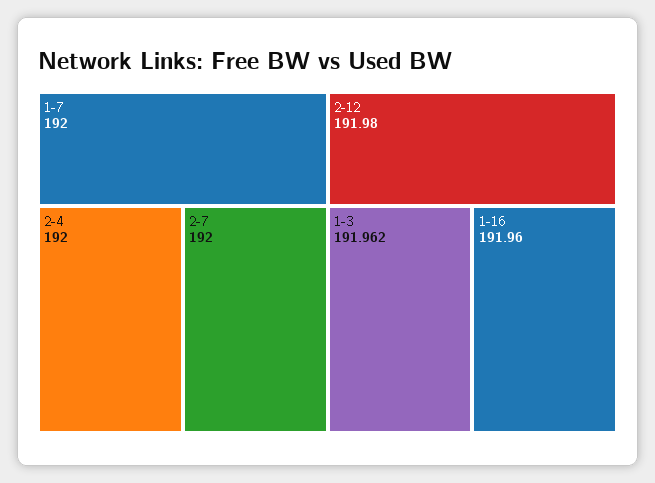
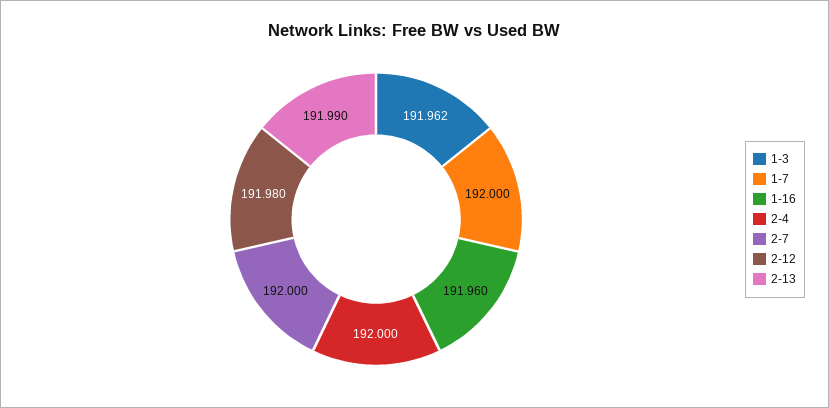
2-13: none -> 191.99

